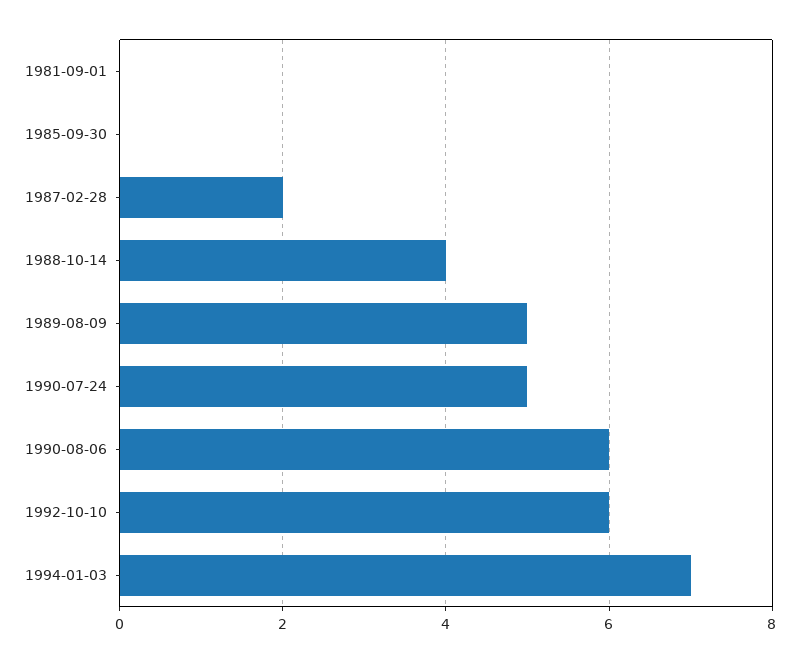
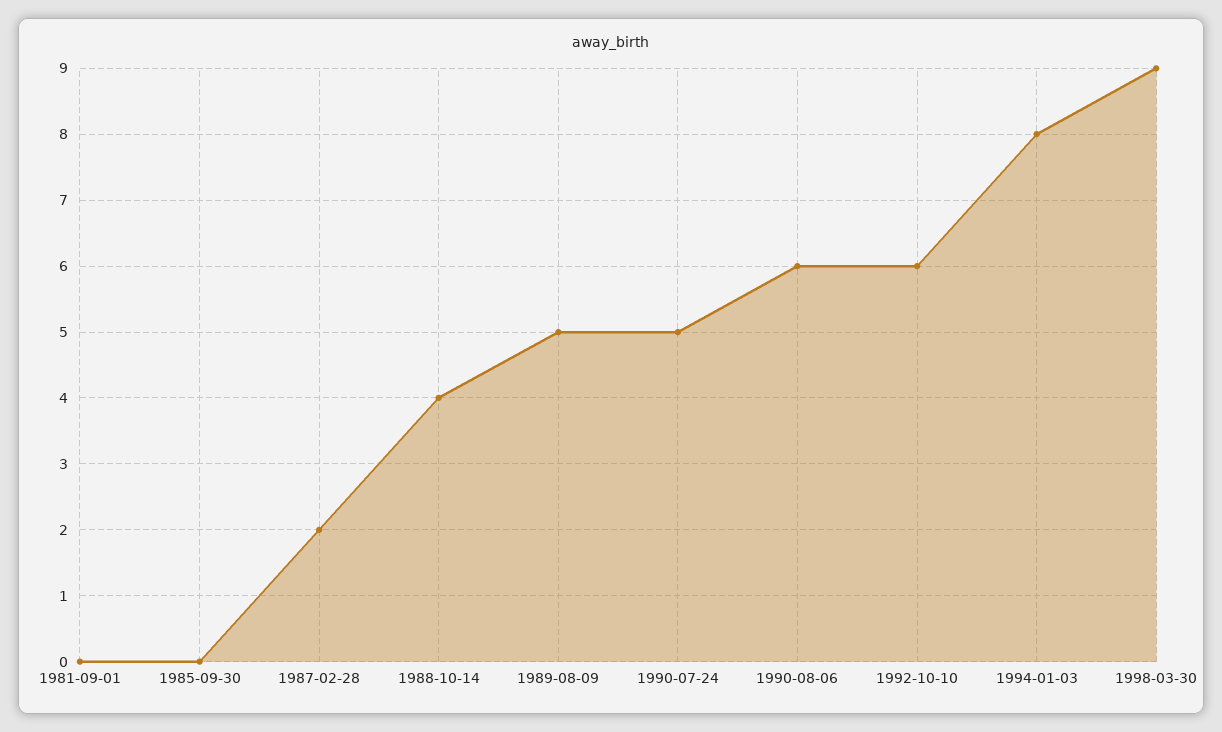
1994-01-03: 7 -> 8
1998-03-30: none -> 9

